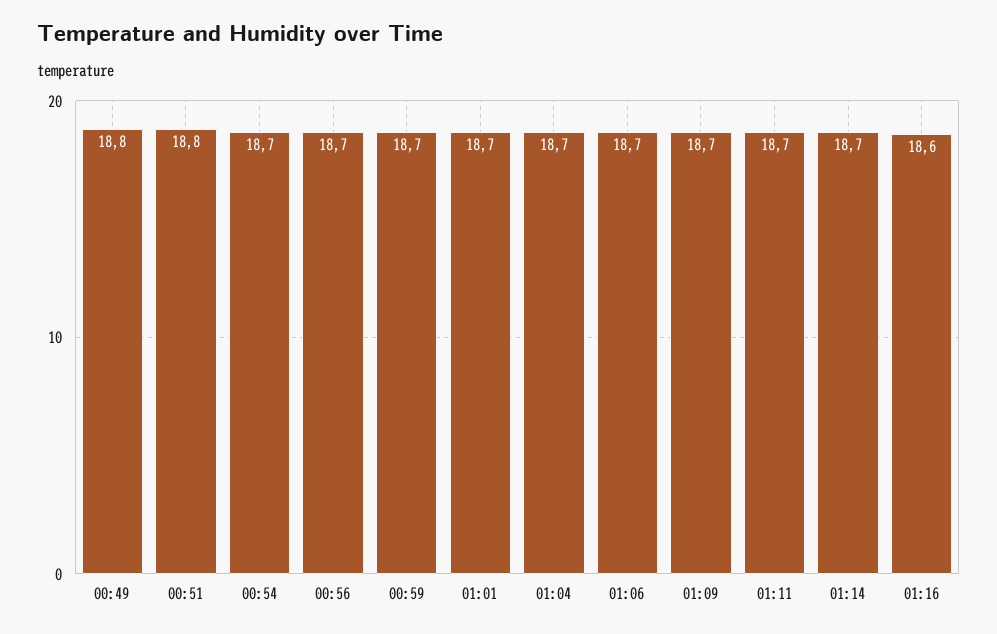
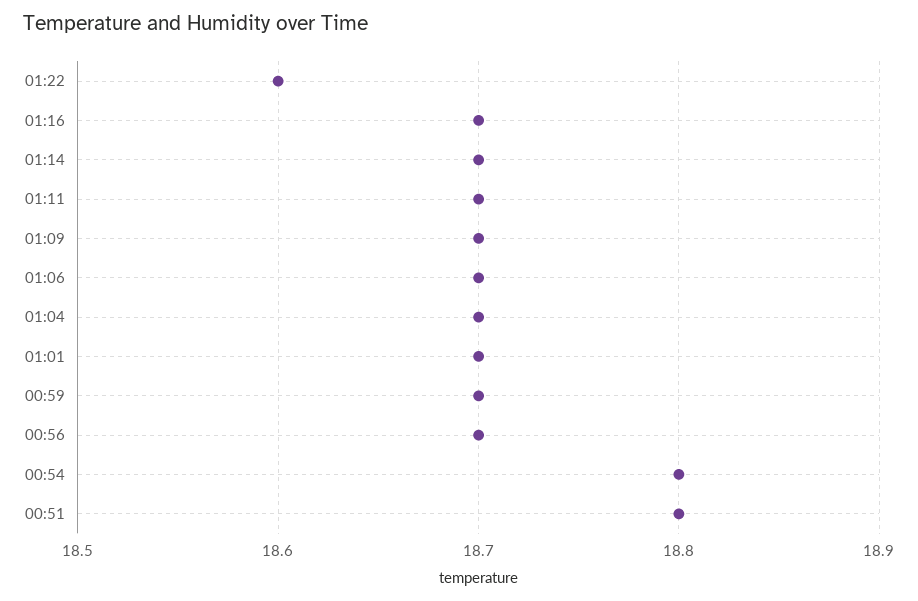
00:49: 18.8 -> none
00:54: 18.7 -> 18.8
01:16: 18.6 -> 18.7
01:22: none -> 18.6

